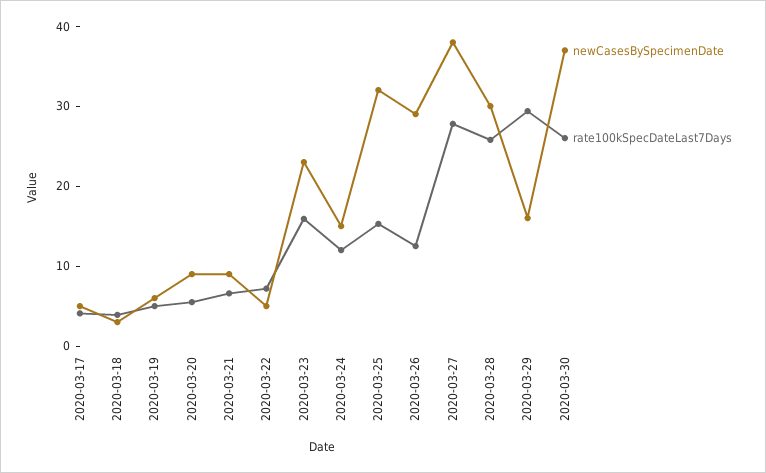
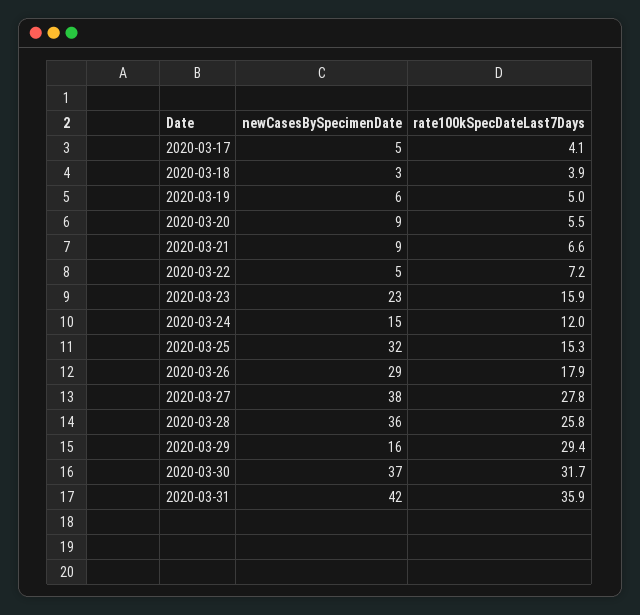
rate100kSpecDateLast7Days, 2020-03-26: 12 -> 17.9
newCasesBySpecimenDate, 2020-03-28: 30 -> 36
rate100kSpecDateLast7Days, 2020-03-30: 26 -> 31.7
newCasesBySpecimenDate, 2020-03-31: none -> 42
rate100kSpecDateLast7Days, 2020-03-31: none -> 35.9

